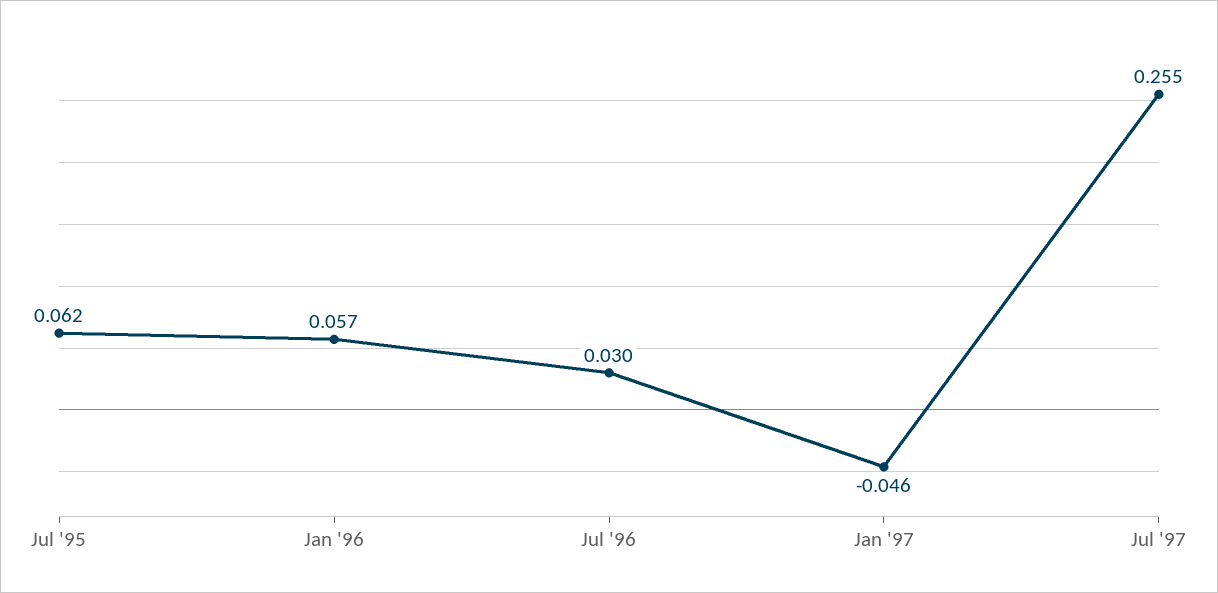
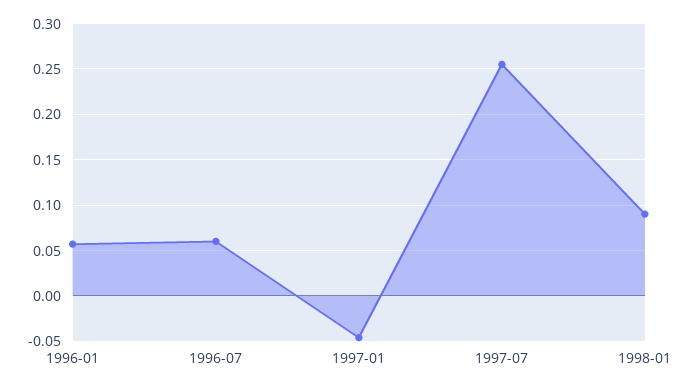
Jul '95: 0.062 -> none
Jul '96: 0.03 -> 0.06
1998-01: none -> 0.09

